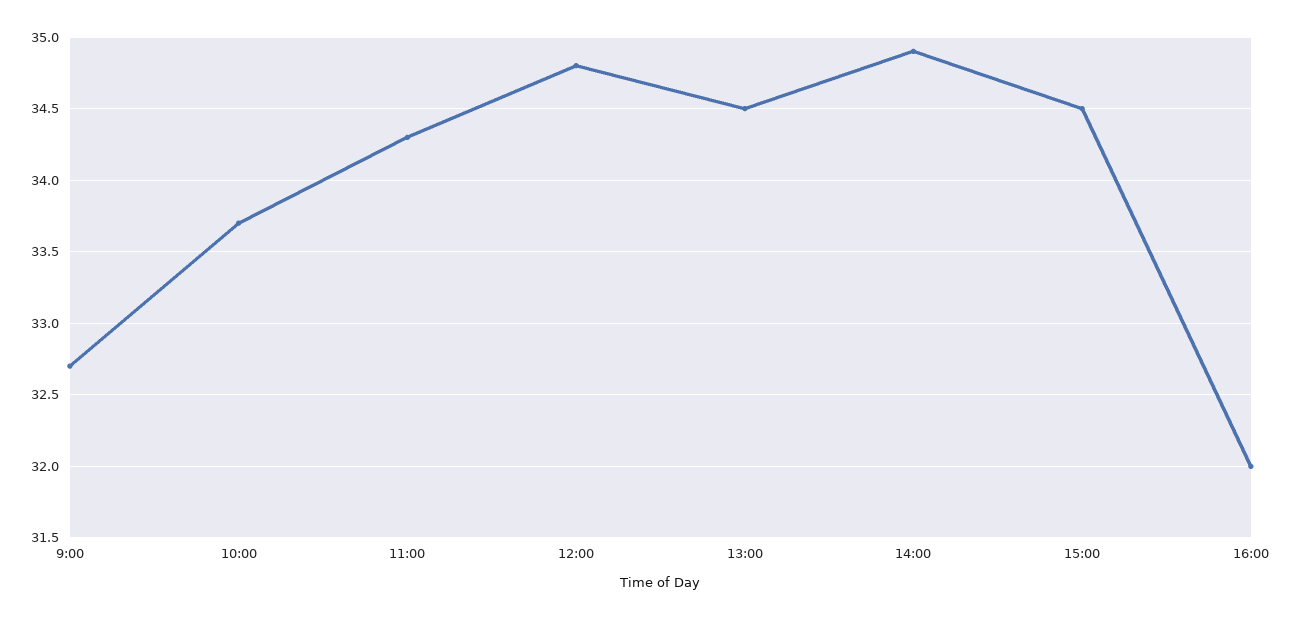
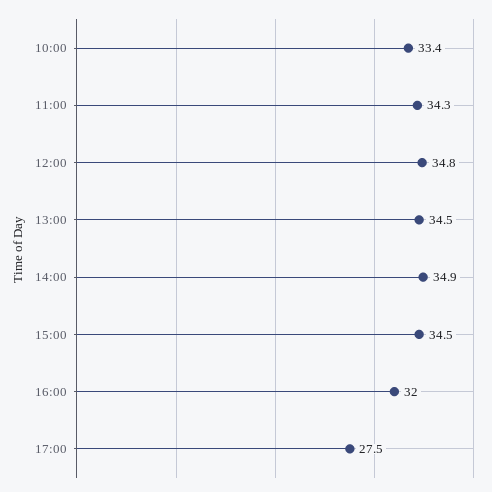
9:00: 32.7 -> none
10:00: 33.7 -> 33.4
17:00: none -> 27.5

